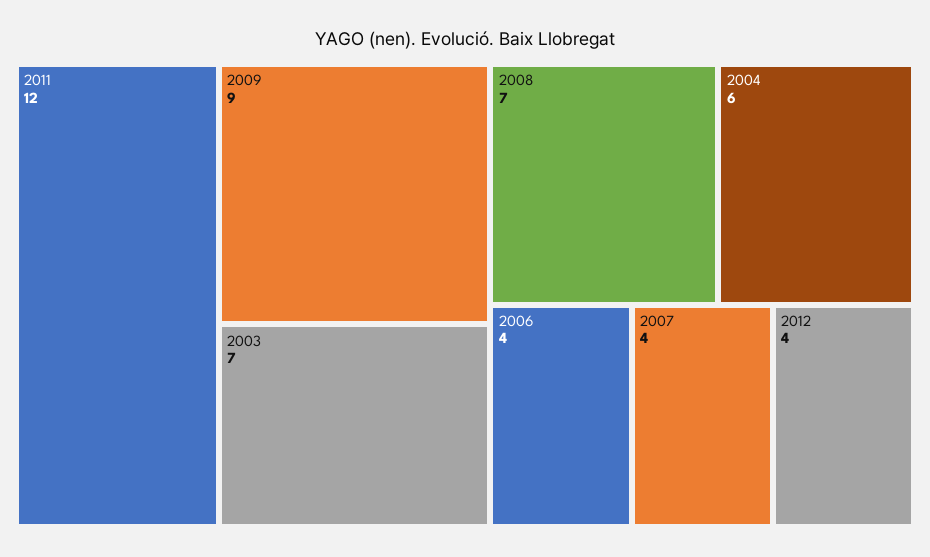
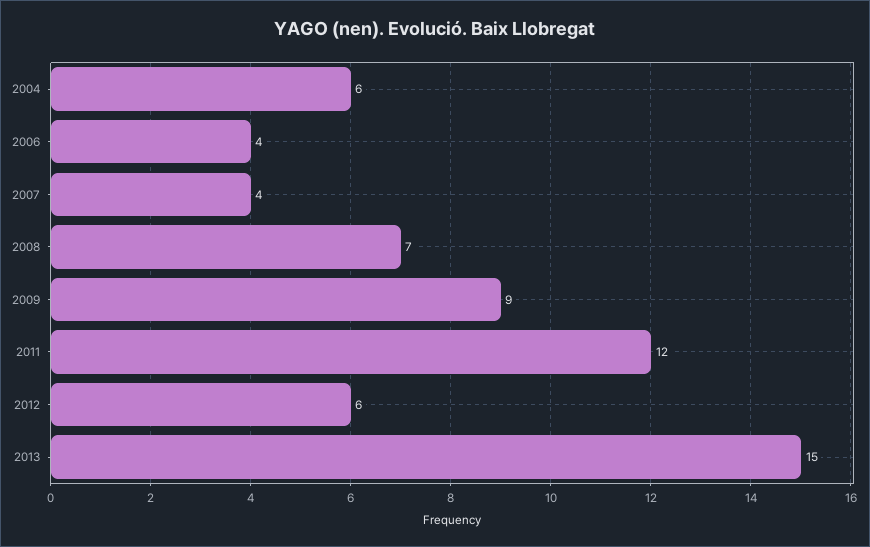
2003: 7 -> none
2012: 4 -> 6
2013: none -> 15

